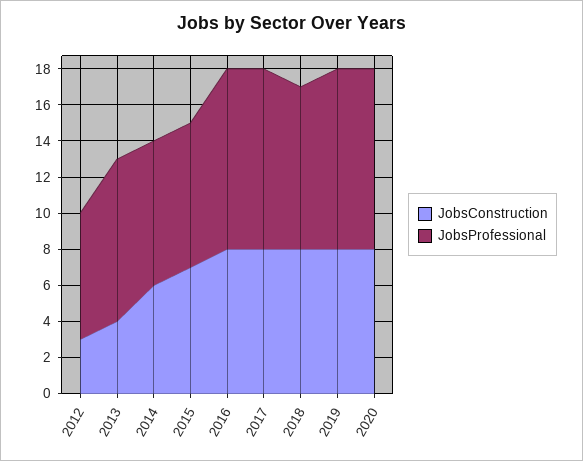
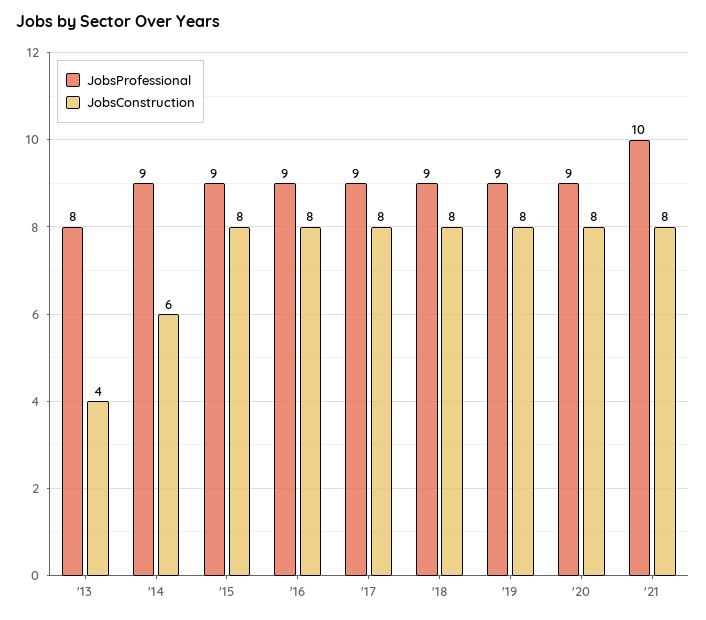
JobsConstruction, 2012: 3 -> none
JobsProfessional, 2012: 7 -> none
JobsProfessional, 2013: 9 -> 8
JobsProfessional, 2014: 8 -> 9
JobsConstruction, 2015: 7 -> 8
JobsProfessional, 2015: 8 -> 9
JobsProfessional, 2016: 10 -> 9
JobsProfessional, 2017: 10 -> 9
JobsProfessional, 2019: 10 -> 9
JobsProfessional, 2020: 10 -> 9
JobsProfessional, '21: none -> 10
JobsConstruction, '21: none -> 8

